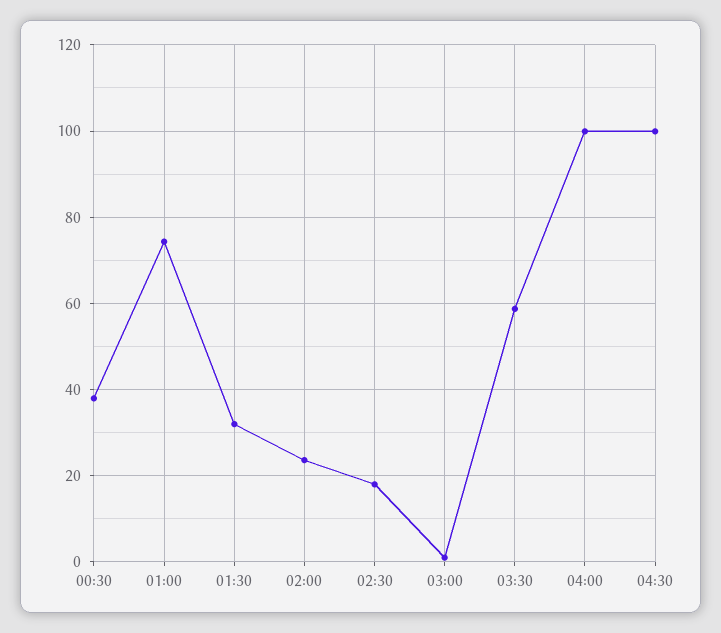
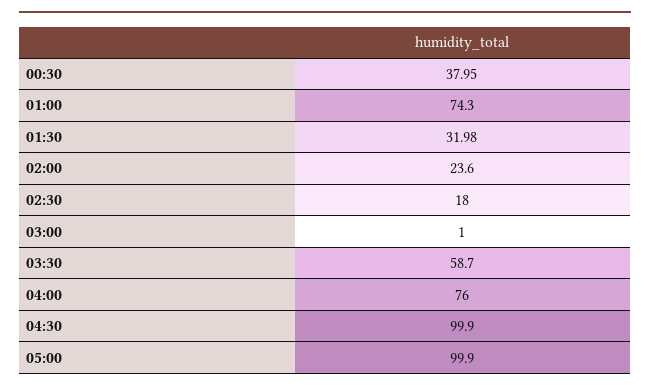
04:00: 100 -> 76
05:00: none -> 99.9

